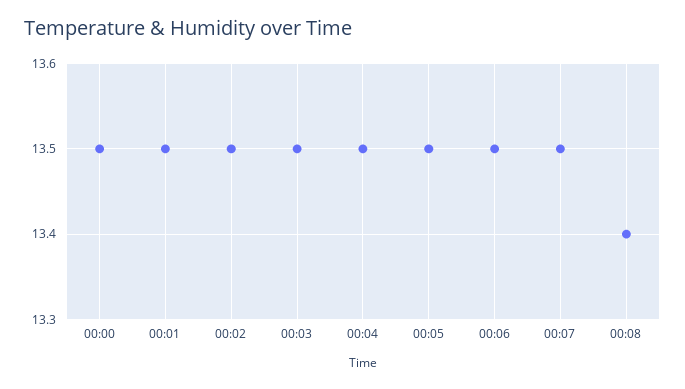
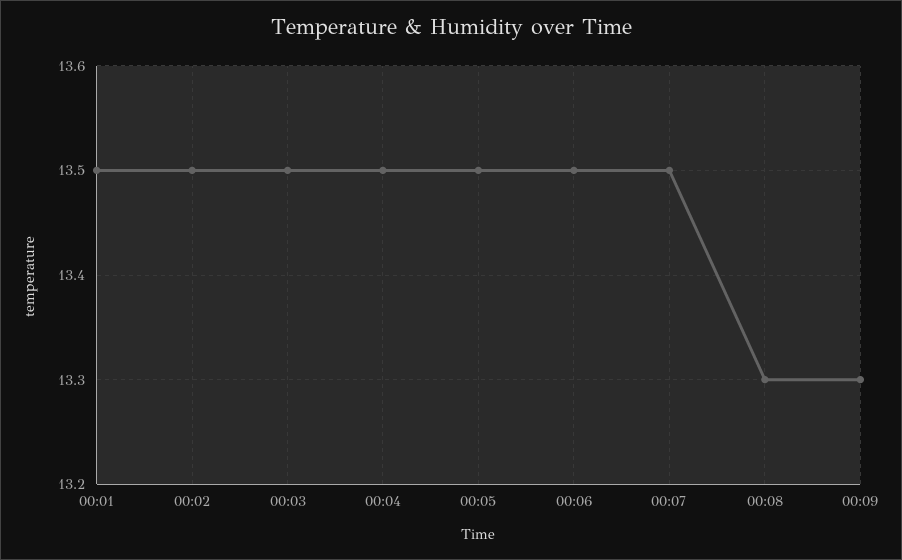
00:00: 13.5 -> none
00:08: 13.4 -> 13.3
00:09: none -> 13.3

